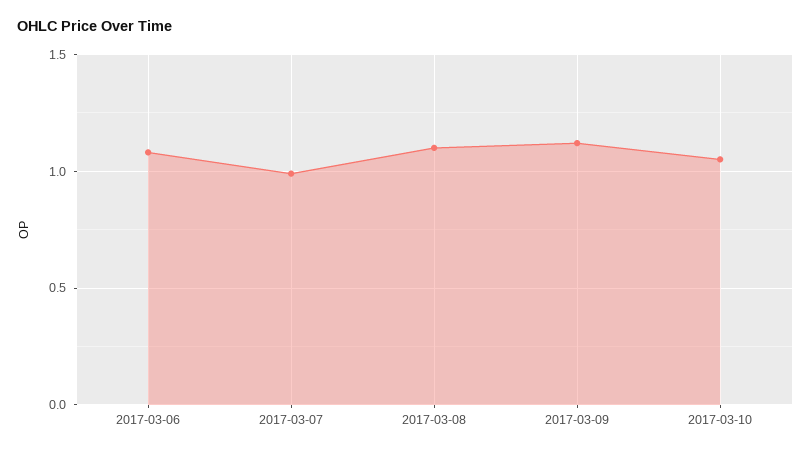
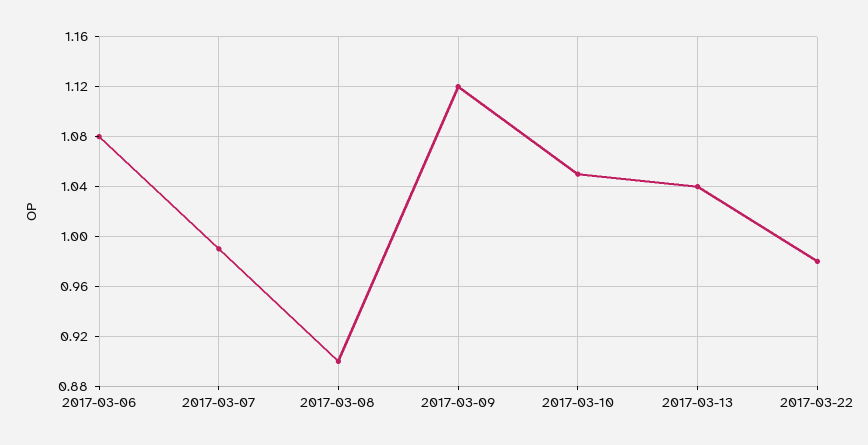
2017-03-08: 1.1 -> 0.9
2017-03-13: none -> 1.04
2017-03-22: none -> 0.98

